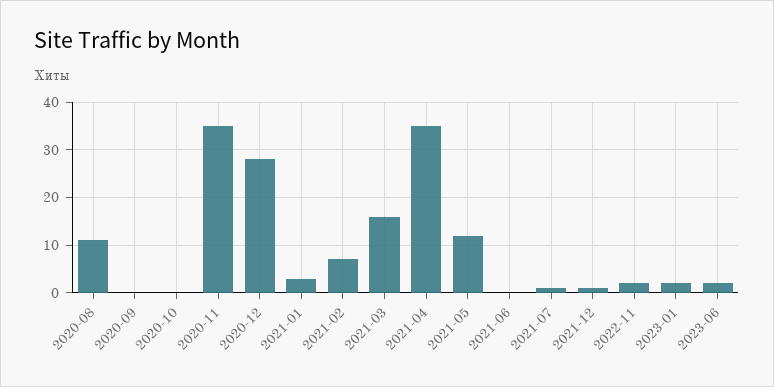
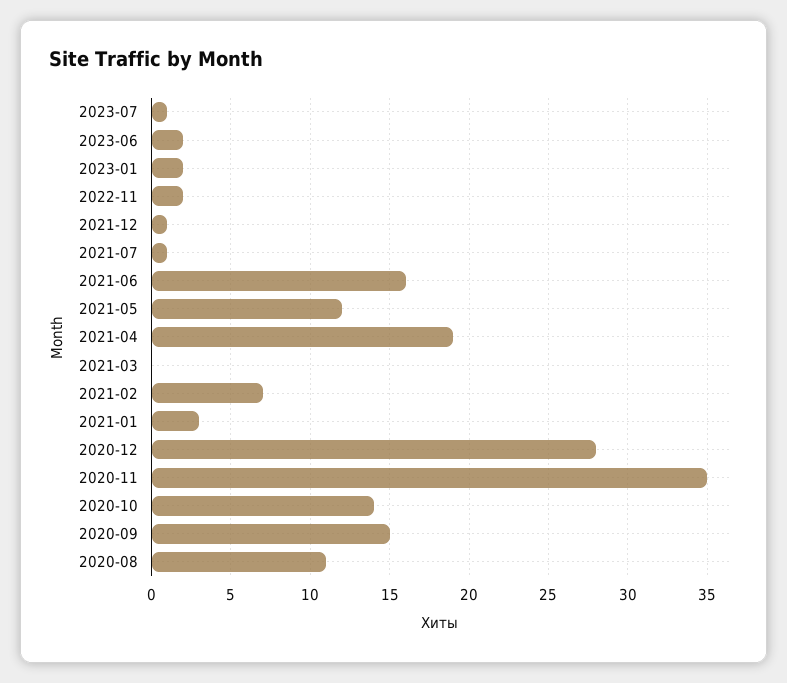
2020-09: 0 -> 15
2020-10: 0 -> 14
2021-03: 15 -> 0
2021-04: 35 -> 19
2021-06: 0 -> 16
2023-07: none -> 1

